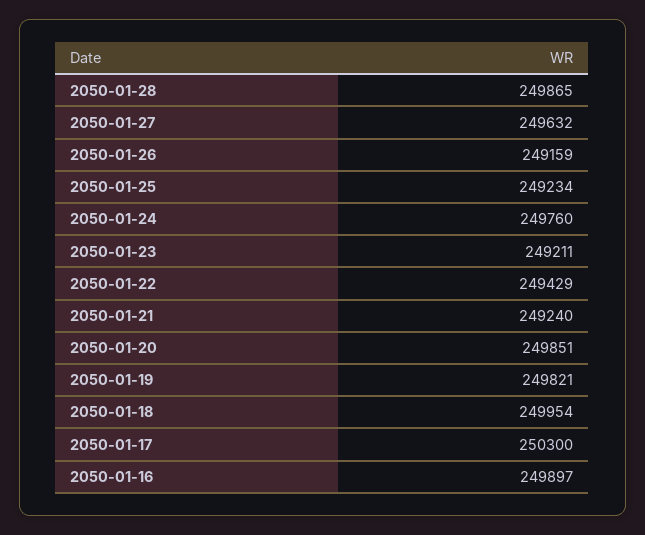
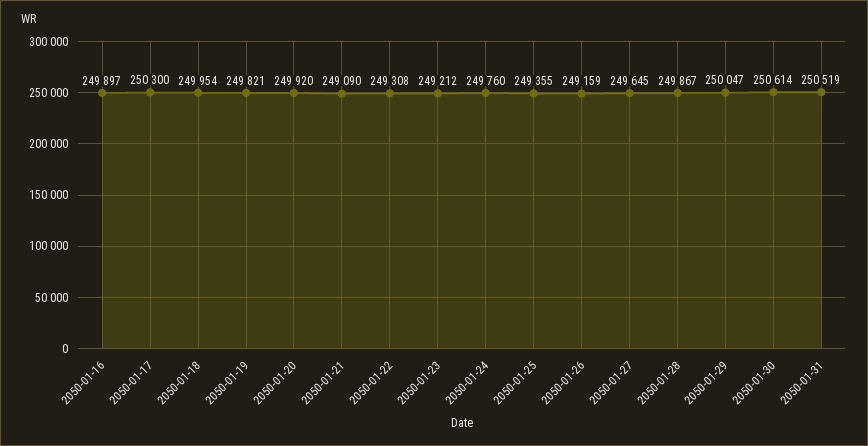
2050-01-28: 249865 -> 249867
2050-01-27: 249632 -> 249645
2050-01-25: 249234 -> 249355
2050-01-23: 249211 -> 249212
2050-01-22: 249429 -> 249308
2050-01-21: 249240 -> 249090
2050-01-20: 249851 -> 249920
2050-01-29: none -> 250047
2050-01-30: none -> 250614
2050-01-31: none -> 250519

